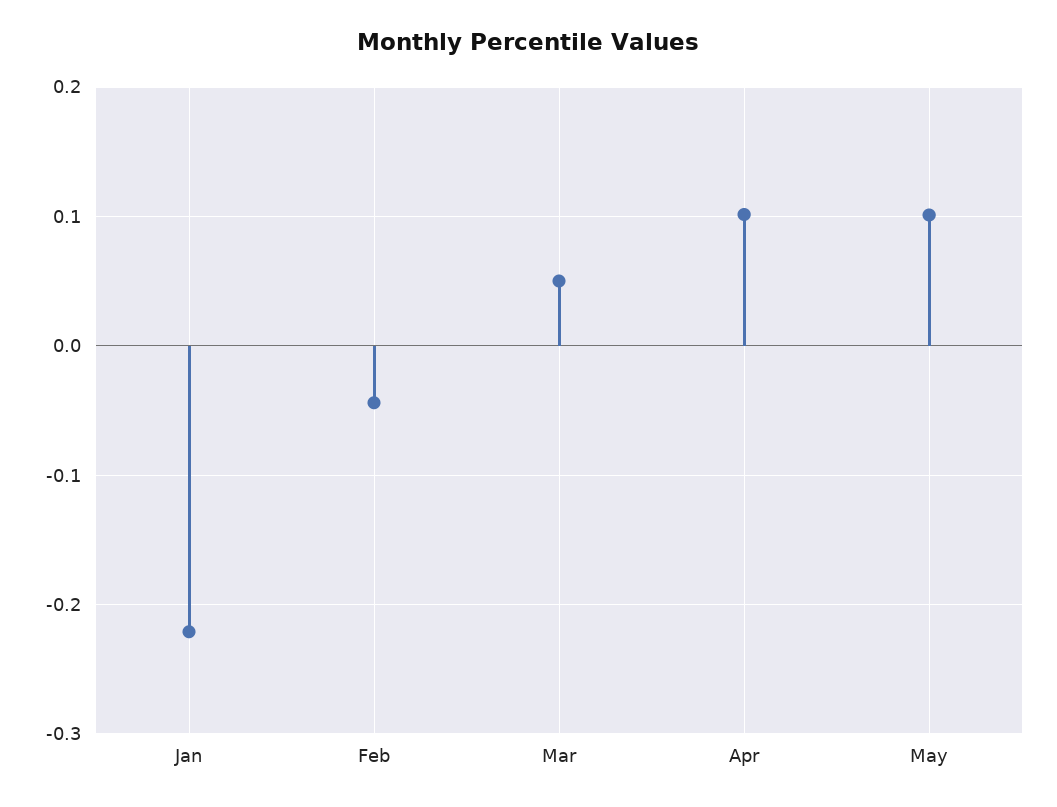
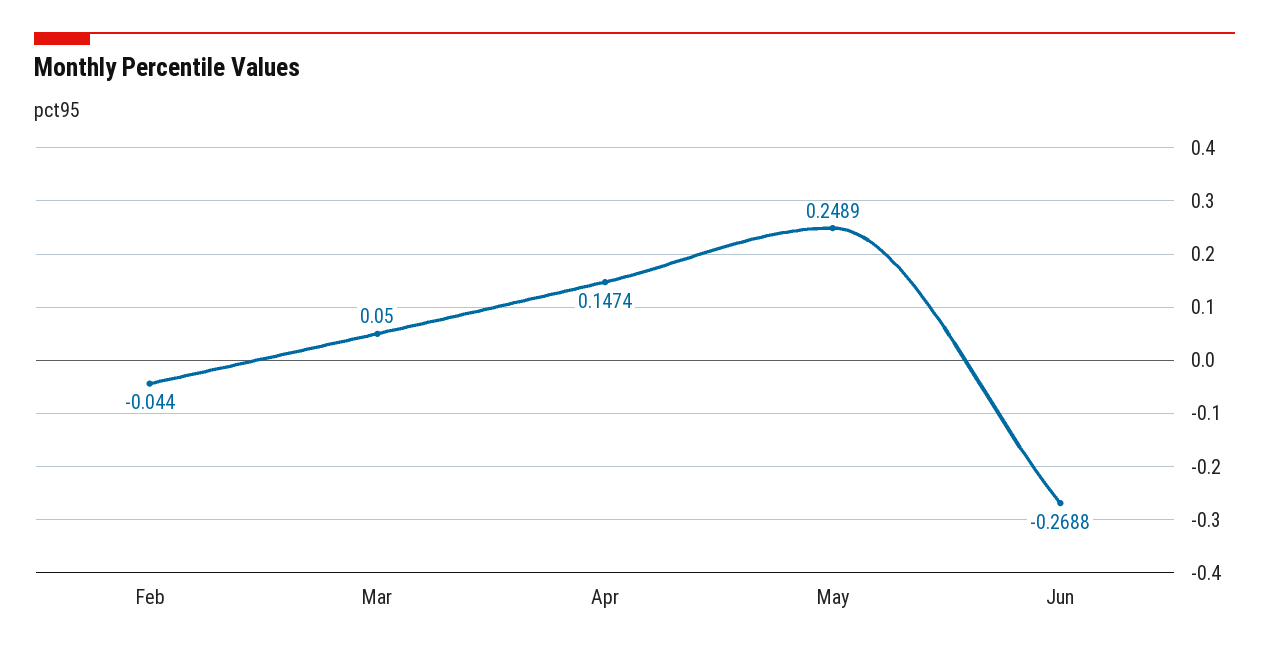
Jan: -0.22 -> none
Apr: 0.1 -> 0.1474
May: 0.1 -> 0.2489
Jun: none -> -0.2688

